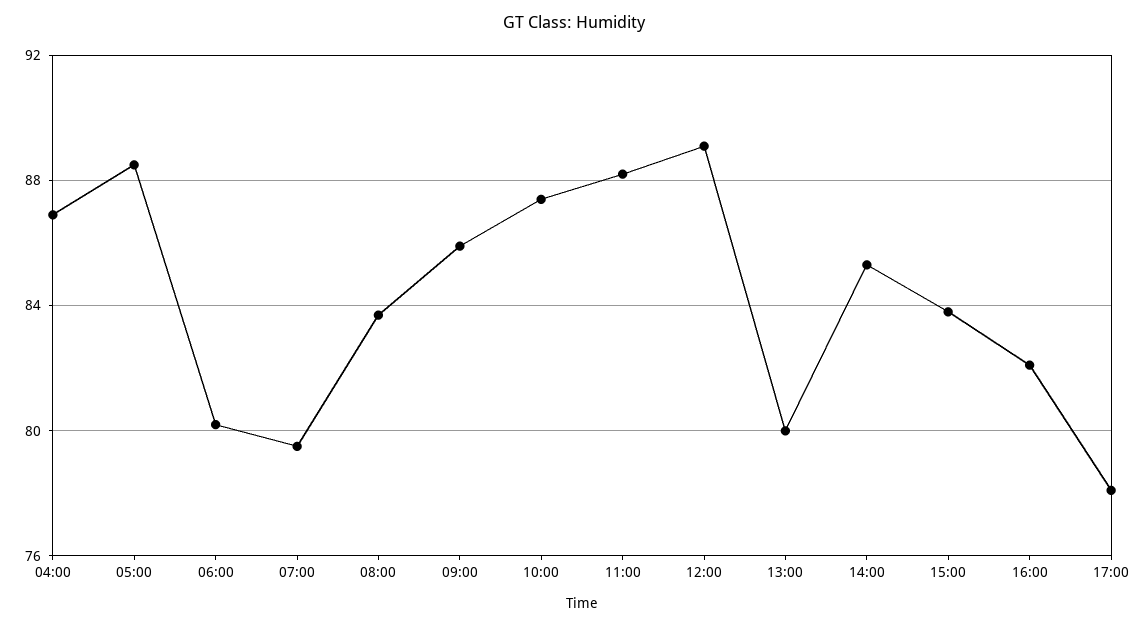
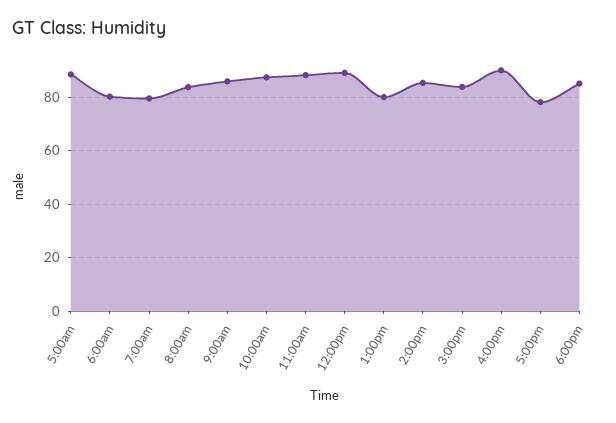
04:00: 87 -> none
16:00: 82 -> 90
6:00pm: none -> 85

